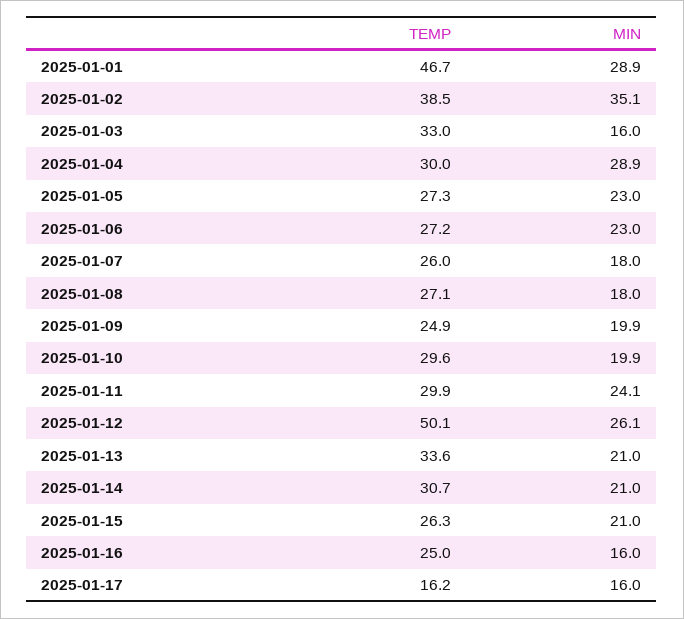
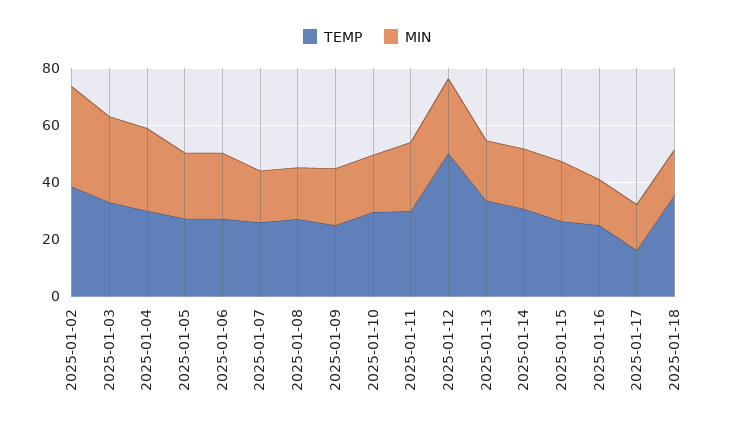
TEMP, 2025-01-01: 46.7 -> none
MIN, 2025-01-01: 28.9 -> none
MIN, 2025-01-03: 16 -> 30
TEMP, 2025-01-18: none -> 35
MIN, 2025-01-18: none -> 15

